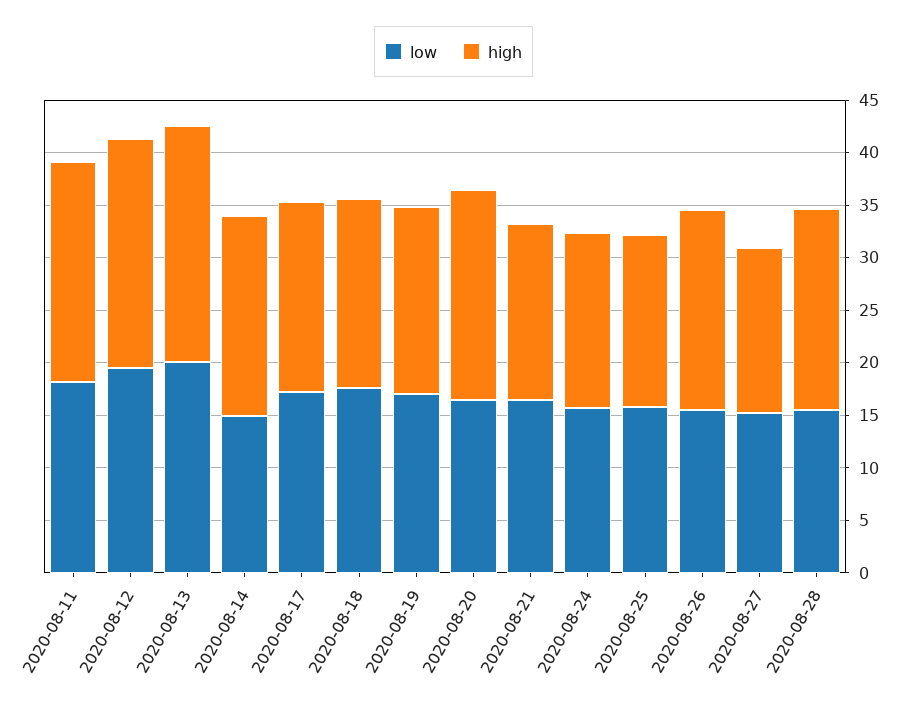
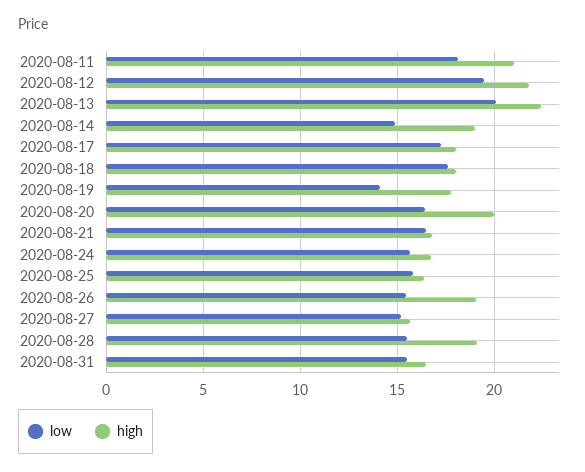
low, 2020-08-19: 17 -> 14
low, 2020-08-31: none -> 15.5
high, 2020-08-31: none -> 16.5

